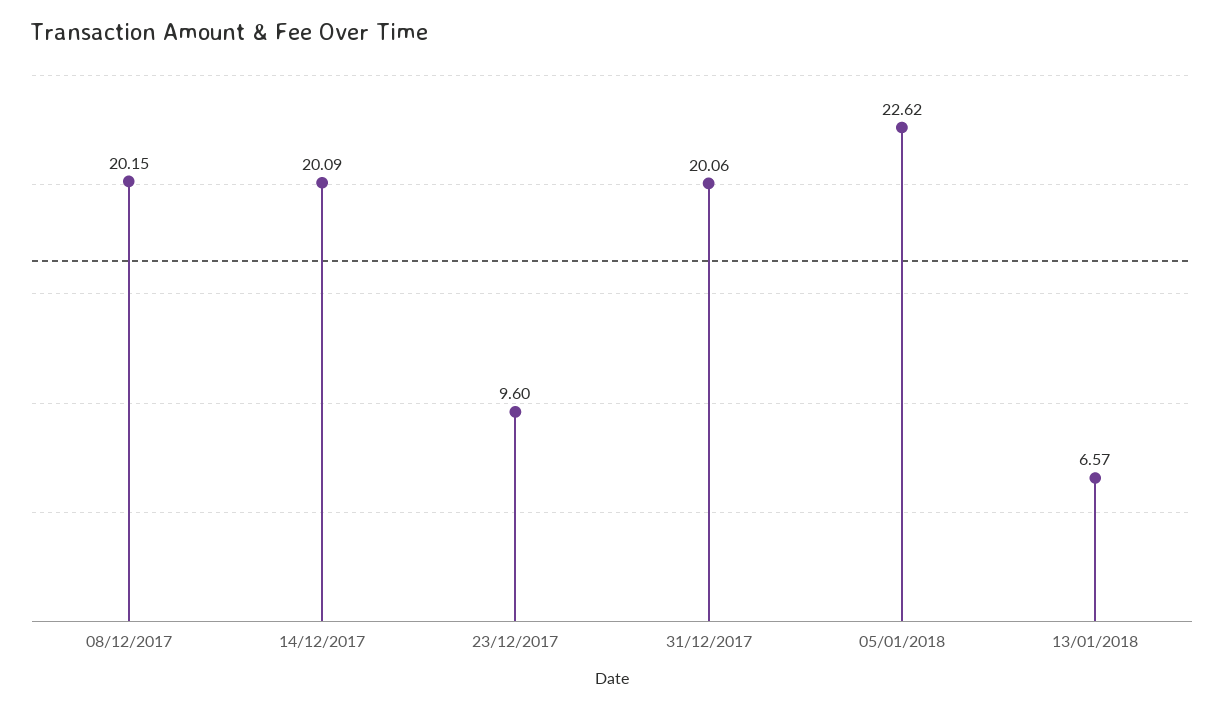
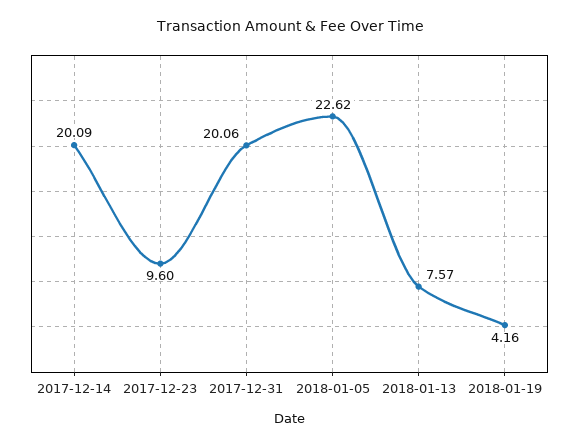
08/12/2017: 20.15 -> none
13/01/2018: 6.57 -> 7.57
2018-01-19: none -> 4.16

